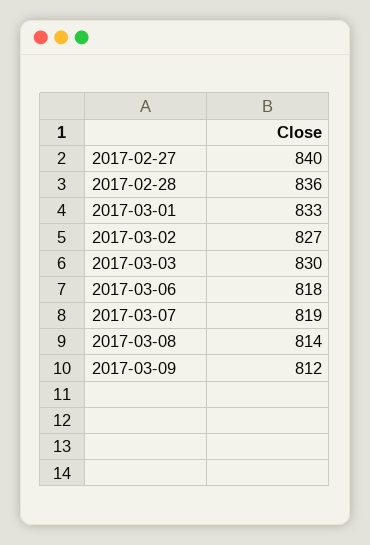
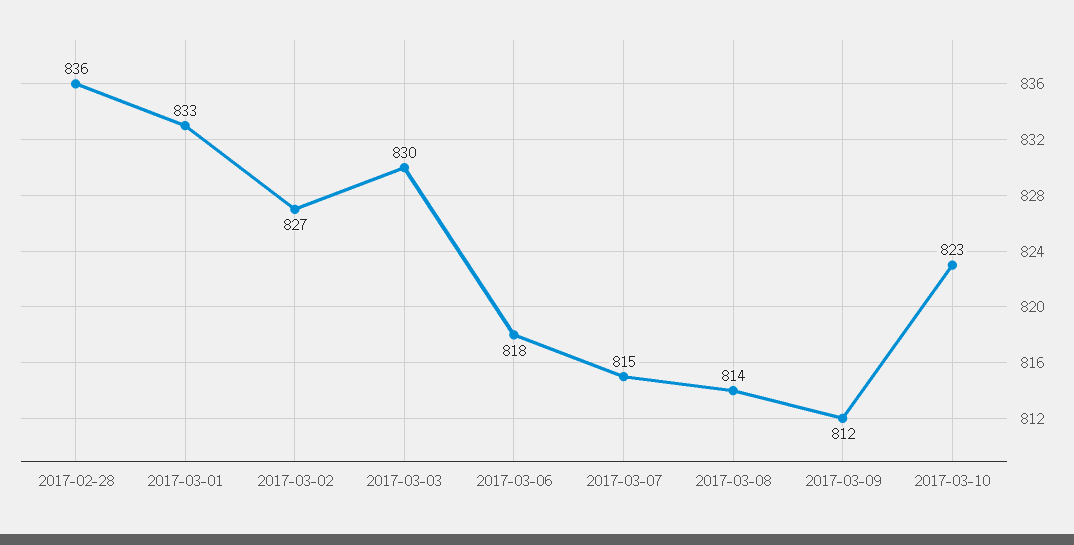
2017-02-27: 840 -> none
2017-03-07: 819 -> 815
2017-03-10: none -> 823

